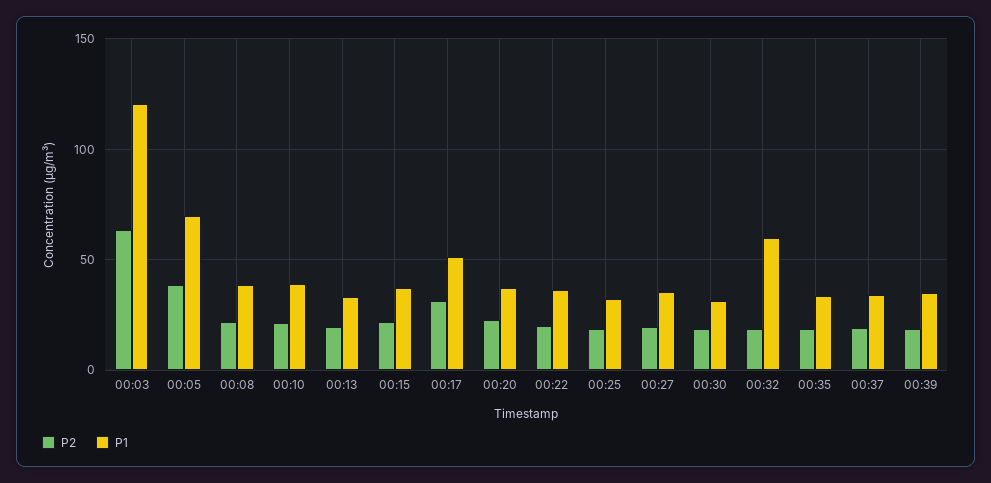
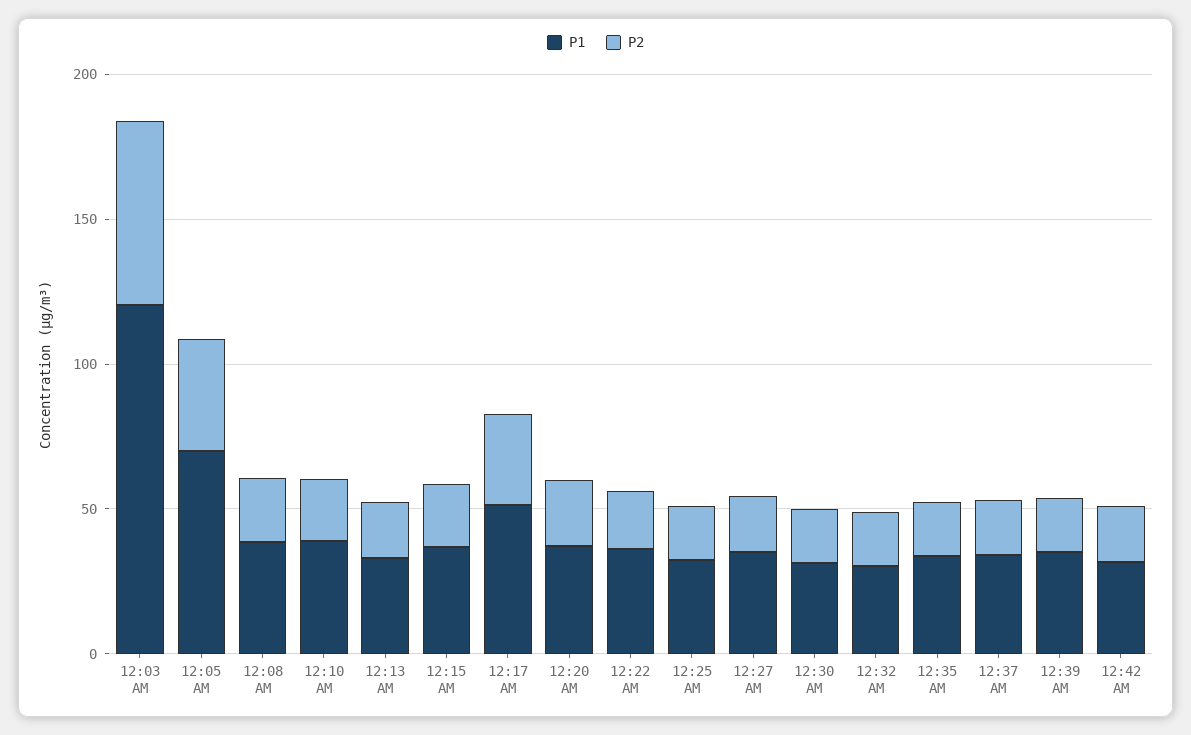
P1, 00:32: 60 -> 30
P1, 12:42 AM: none -> 30
P2, 12:42 AM: none -> 20

